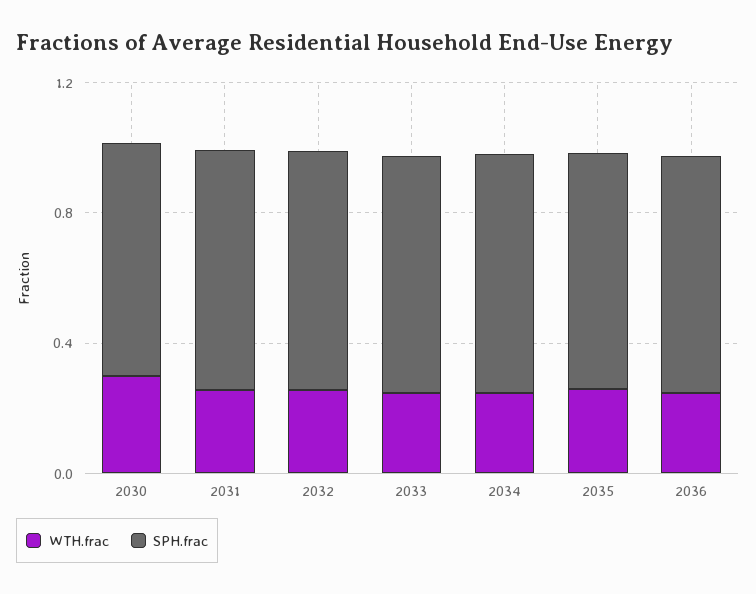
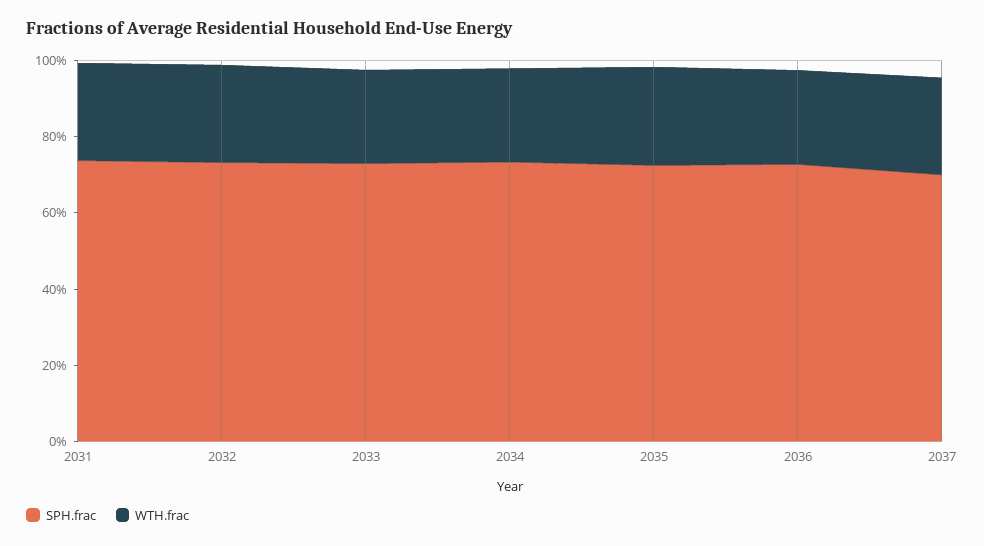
WTH.frac, 2030: 0.3 -> none
SPH.frac, 2030: 0.7 -> none
SPH.frac, 2037: none -> 0.7
WTH.frac, 2037: none -> 0.25

